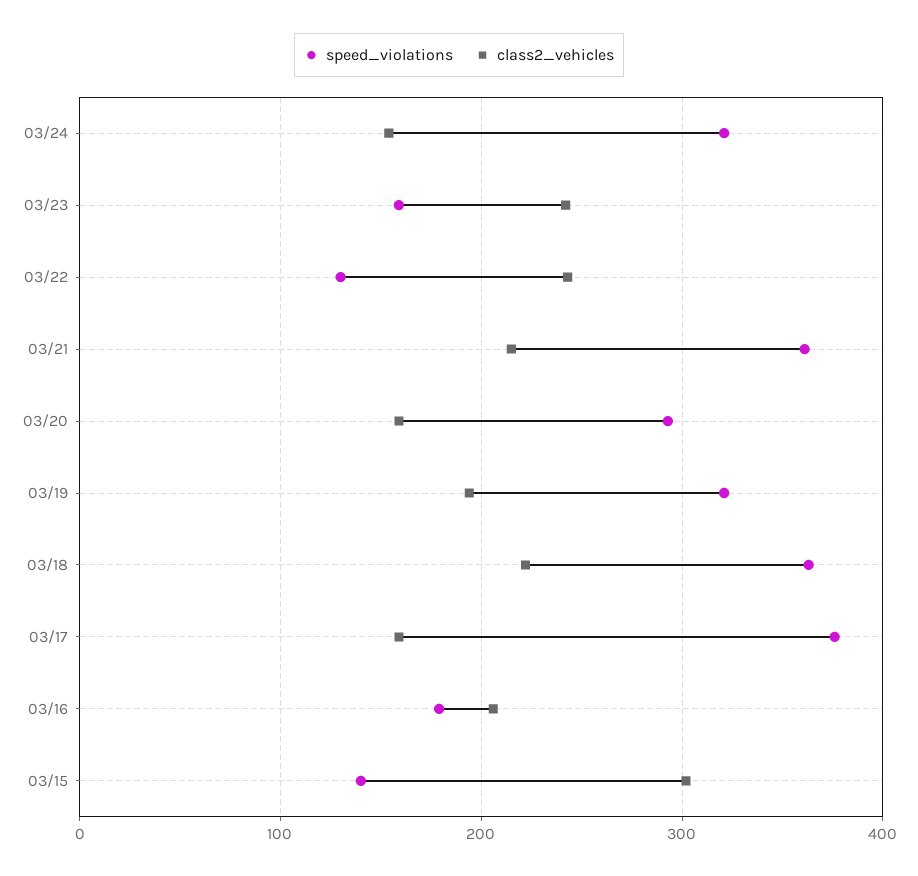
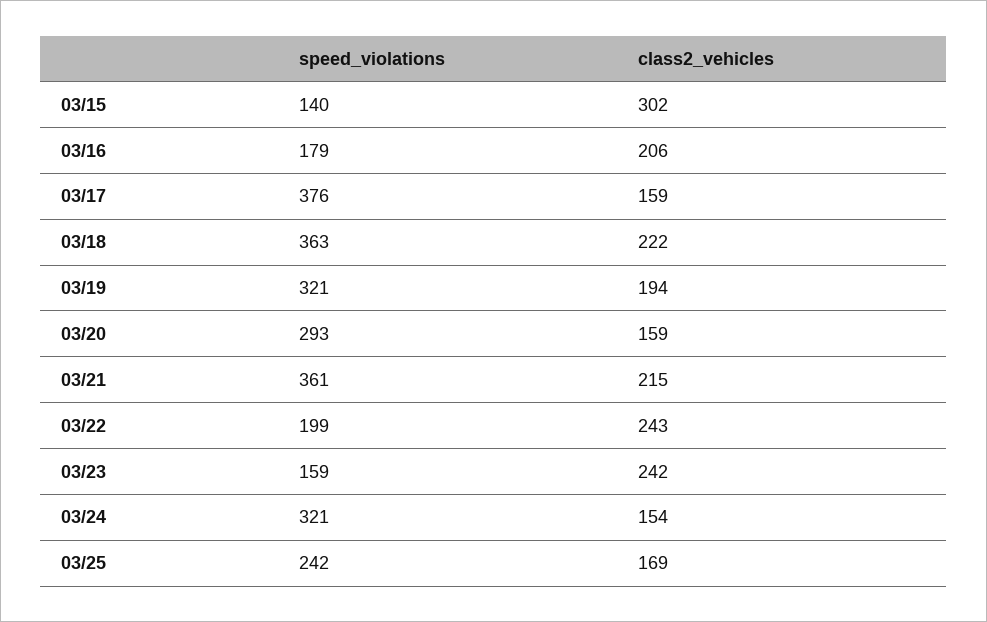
speed_violations, 03/22: 130 -> 199
speed_violations, 03/25: none -> 242
class2_vehicles, 03/25: none -> 169

